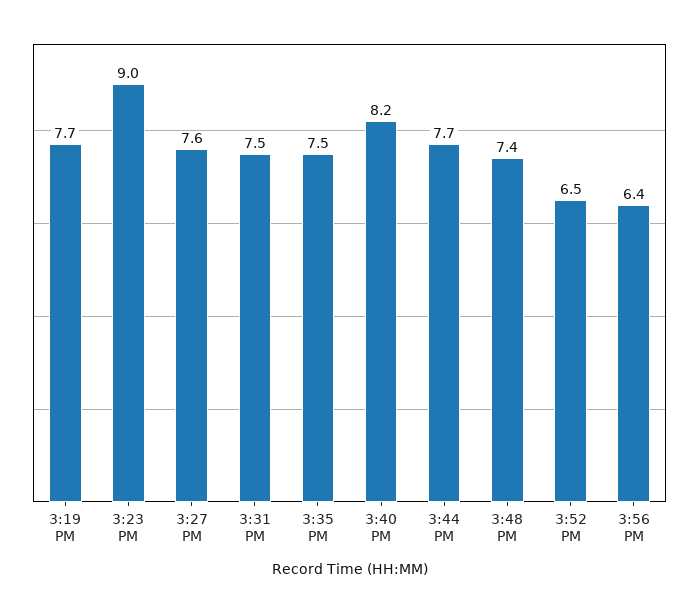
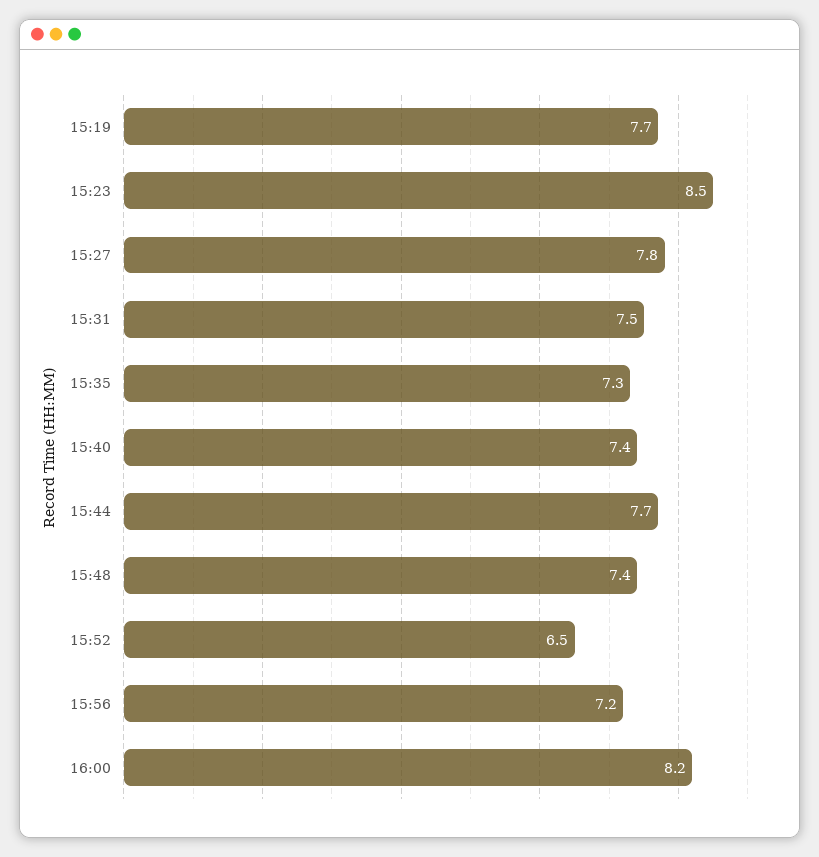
3:23 PM: 9 -> 8.5
3:27 PM: 7.6 -> 7.8
3:35 PM: 7.5 -> 7.3
3:40 PM: 8.2 -> 7.4
3:56 PM: 6.4 -> 7.2
16:00: none -> 8.2

